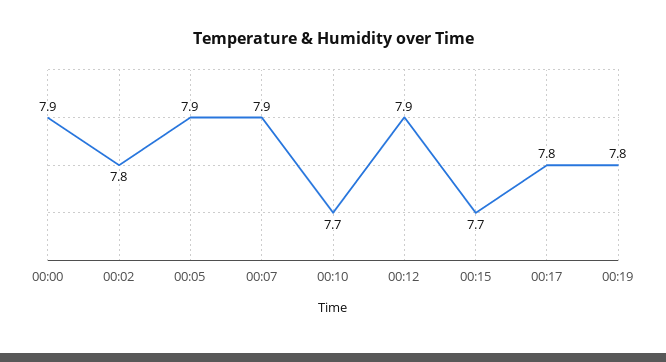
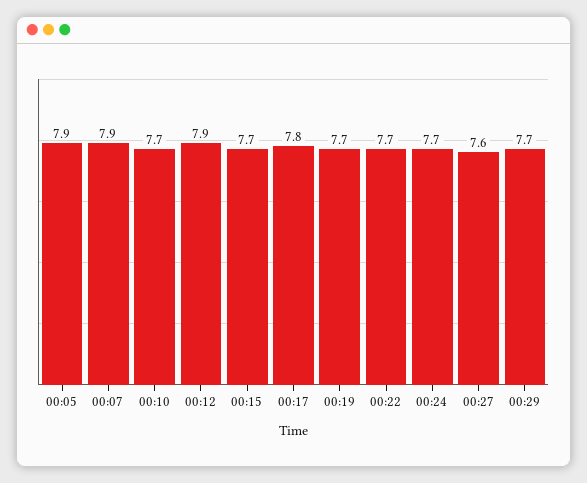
00:00: 7.9 -> none
00:02: 7.8 -> none
00:19: 7.8 -> 7.7
00:22: none -> 7.7
00:24: none -> 7.7
00:27: none -> 7.6
00:29: none -> 7.7

